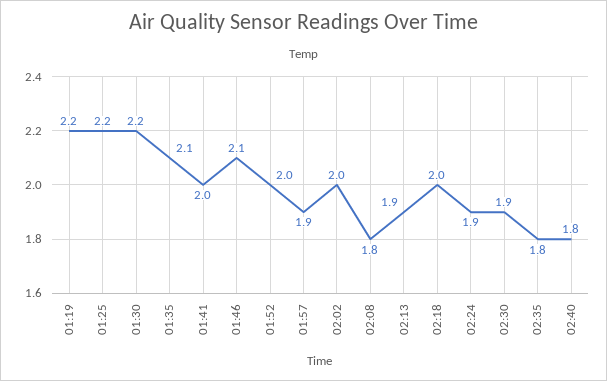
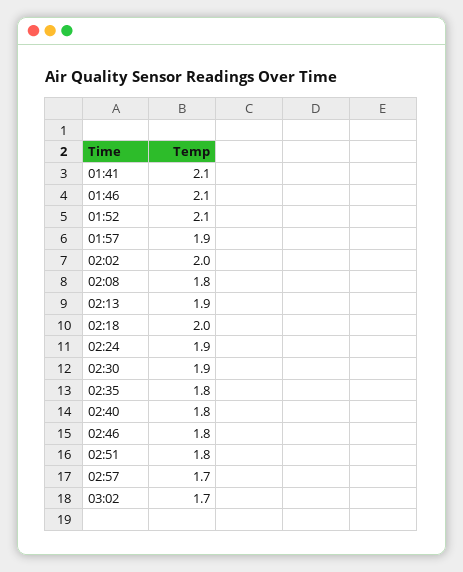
01:19: 2.2 -> none
01:25: 2.2 -> none
01:30: 2.2 -> none
01:35: 2.1 -> none
01:41: 2 -> 2.1
01:52: 2 -> 2.1
02:46: none -> 1.8
02:51: none -> 1.8
02:57: none -> 1.7
03:02: none -> 1.7

